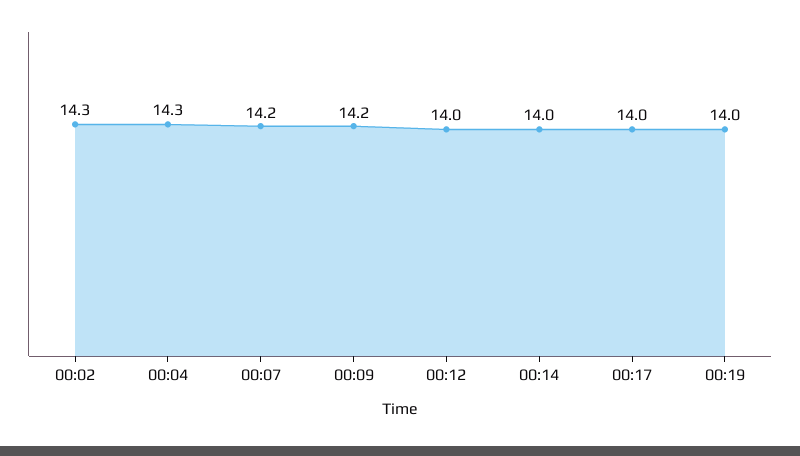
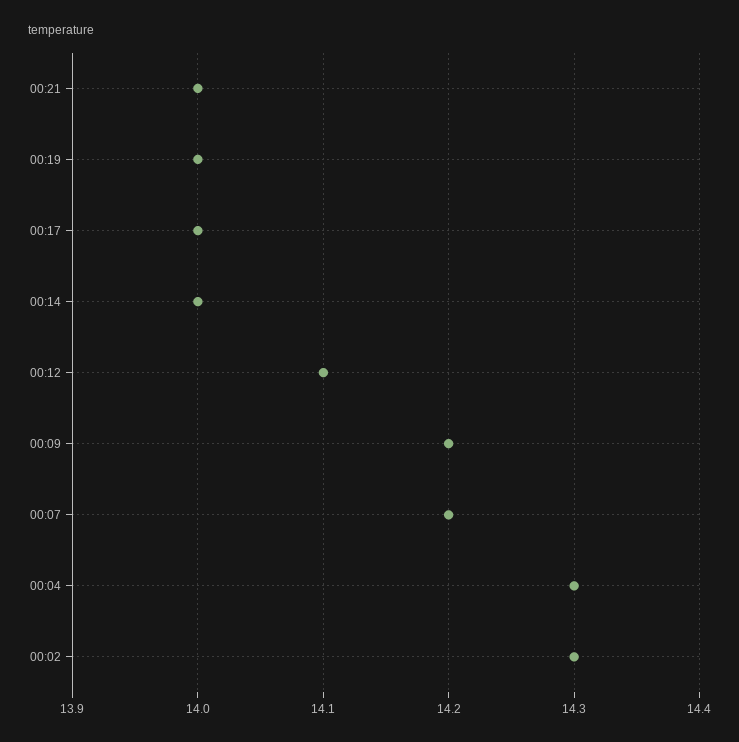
00:12: 14 -> 14.1
00:21: none -> 14

